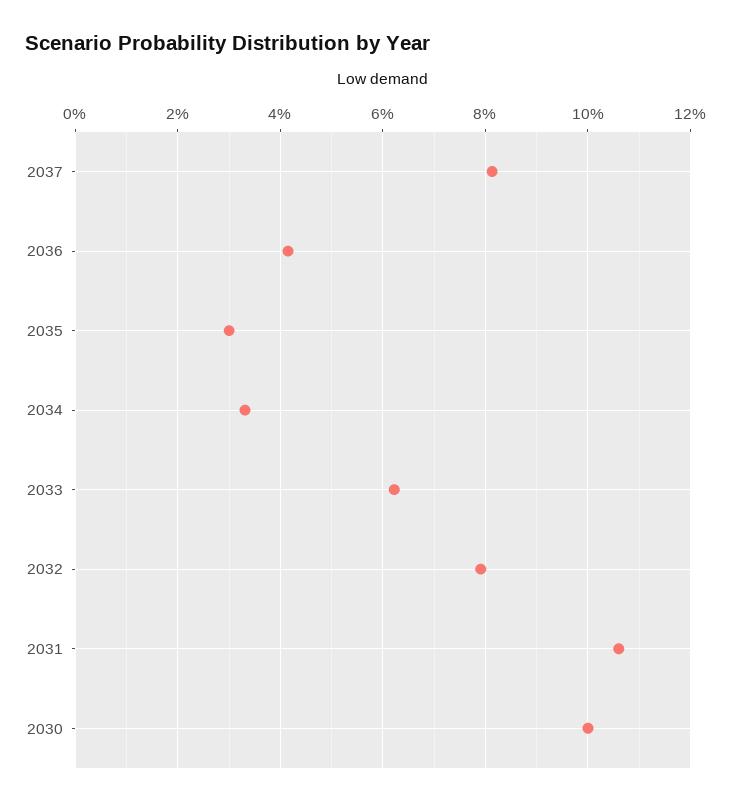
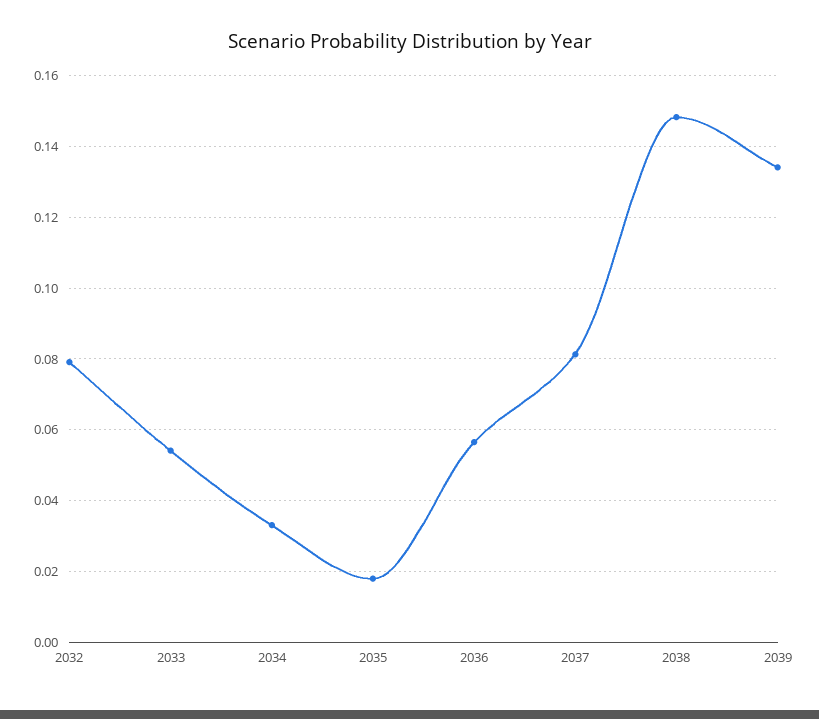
2036: 0.042 -> 0.056
2035: 0.03 -> 0.018
2033: 0.062 -> 0.054
2031: 0.106 -> none
2030: 0.1 -> none
2038: none -> 0.148
2039: none -> 0.134

